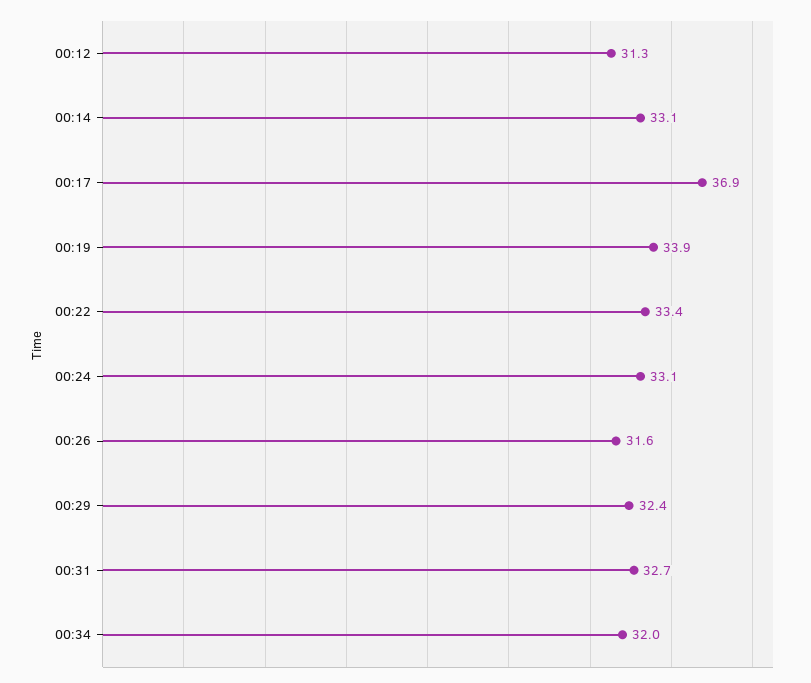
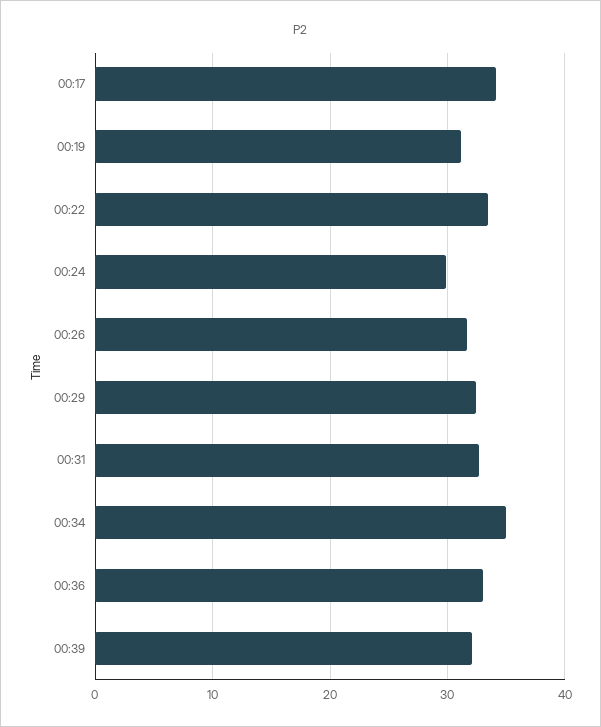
00:12: 31.3 -> none
00:14: 33.1 -> none
00:17: 36.9 -> 34
00:19: 33.9 -> 31
00:24: 33.1 -> 30
00:34: 32 -> 35
00:36: none -> 33
00:39: none -> 32

